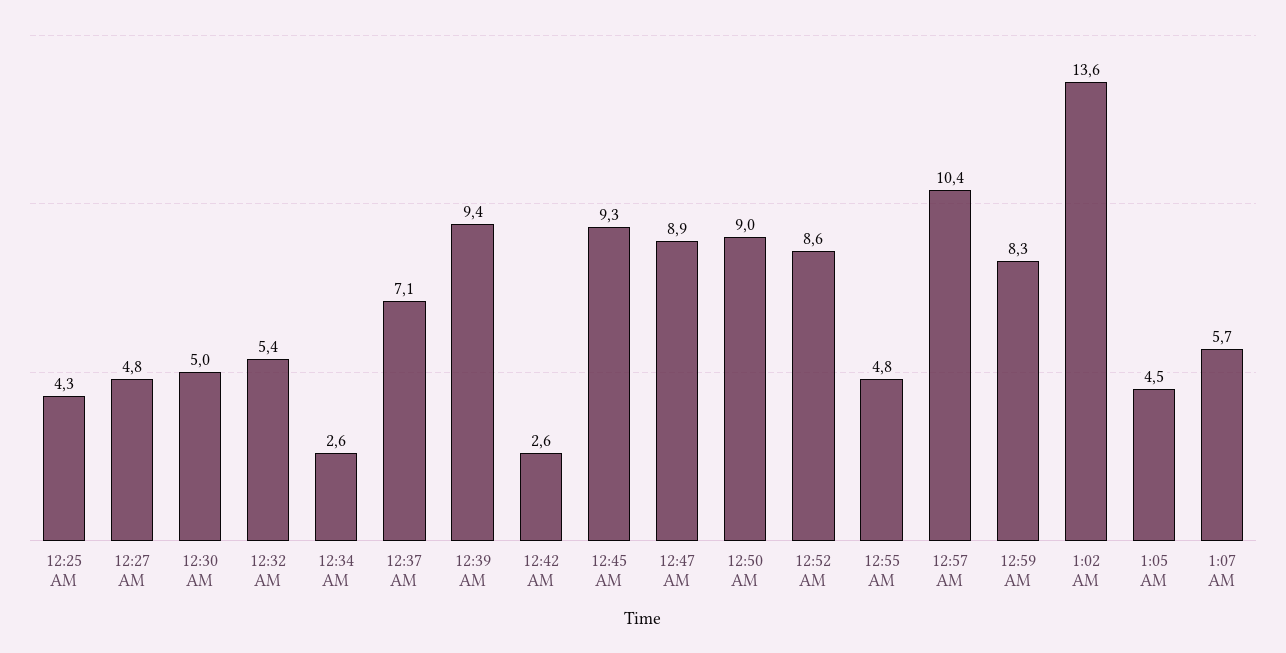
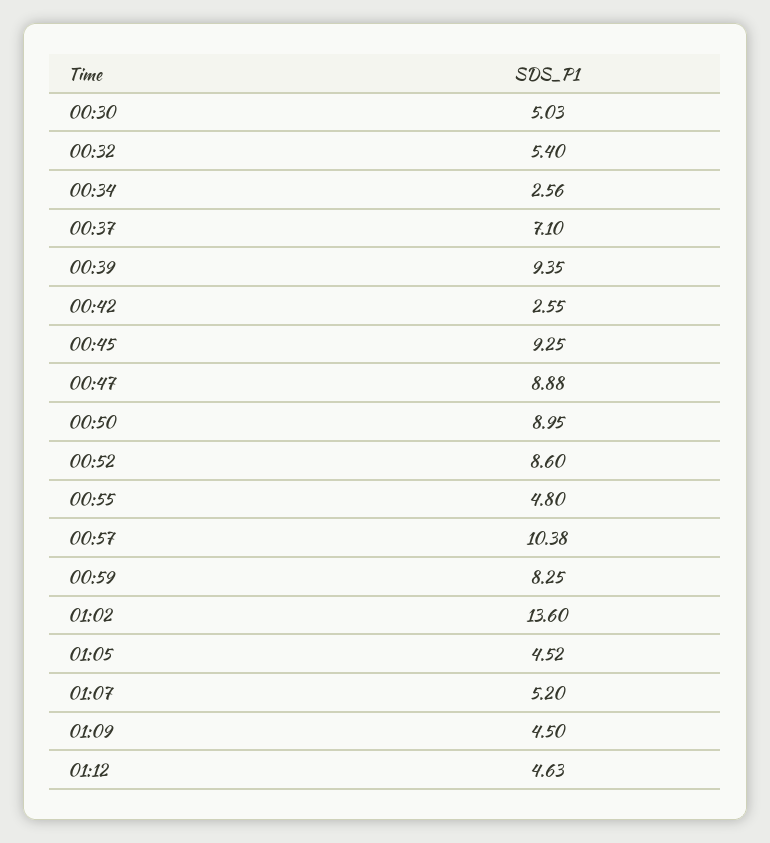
12:25 AM: 4.3 -> none
12:27 AM: 4.8 -> none
1:07 AM: 5.7 -> 5.2
01:09: none -> 4.5
01:12: none -> 4.63

